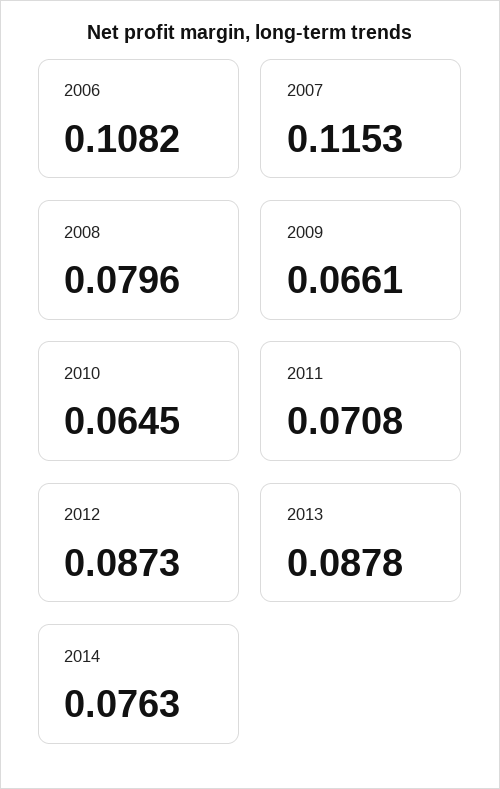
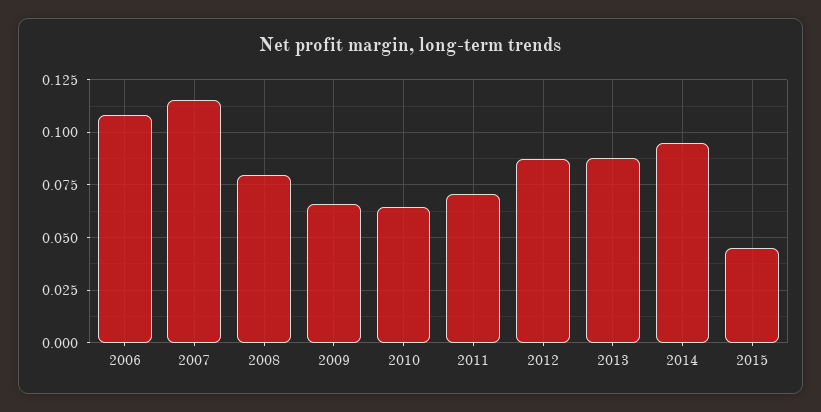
2014: 0.0763 -> 0.095
2015: none -> 0.045

